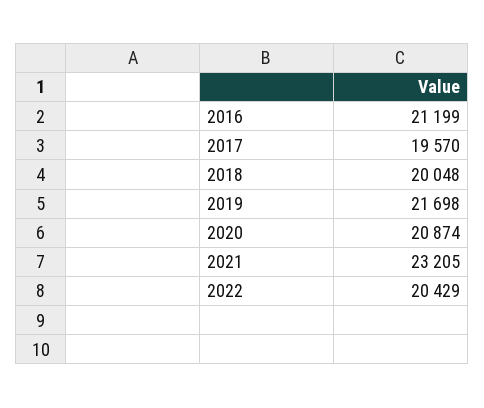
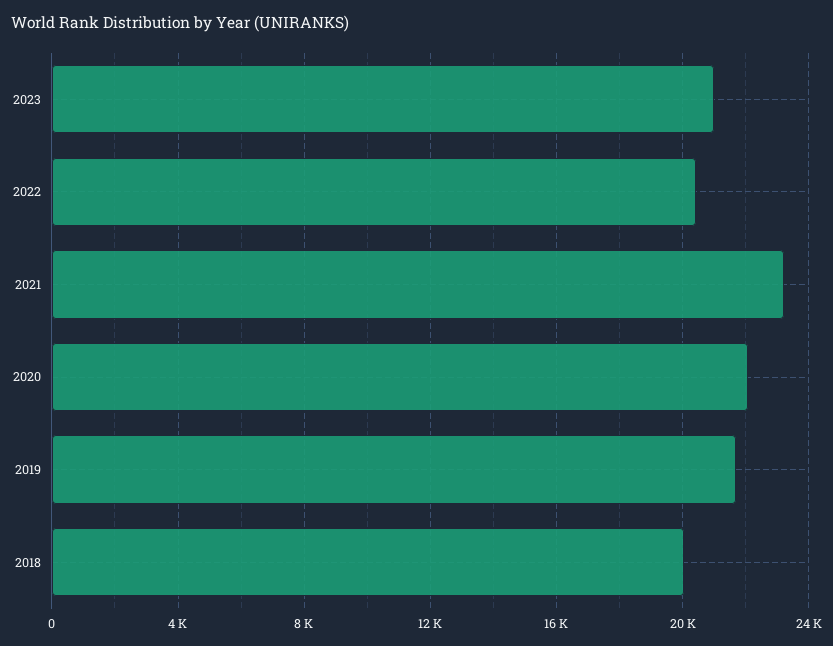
2016: 21199 -> none
2017: 19570 -> none
2020: 20874 -> 22000
2023: none -> 21000

